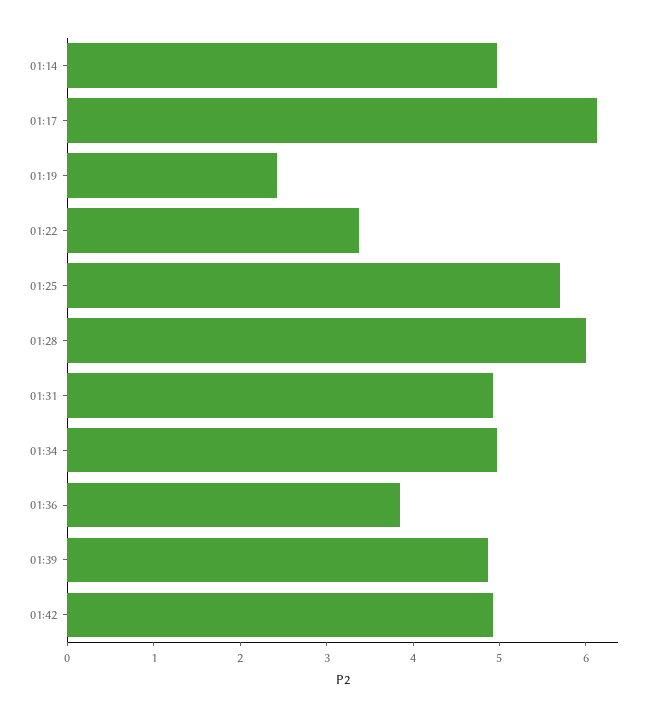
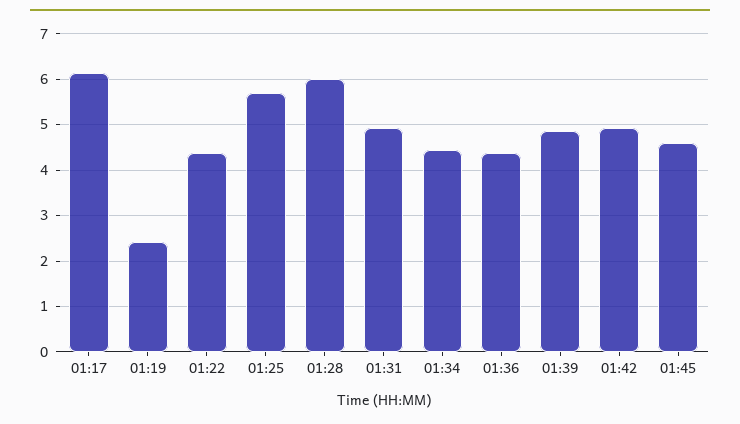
01:14: 5 -> none
01:22: 3.4 -> 4.4
01:34: 5 -> 4.4
01:36: 3.8 -> 4.4
01:45: none -> 4.6

